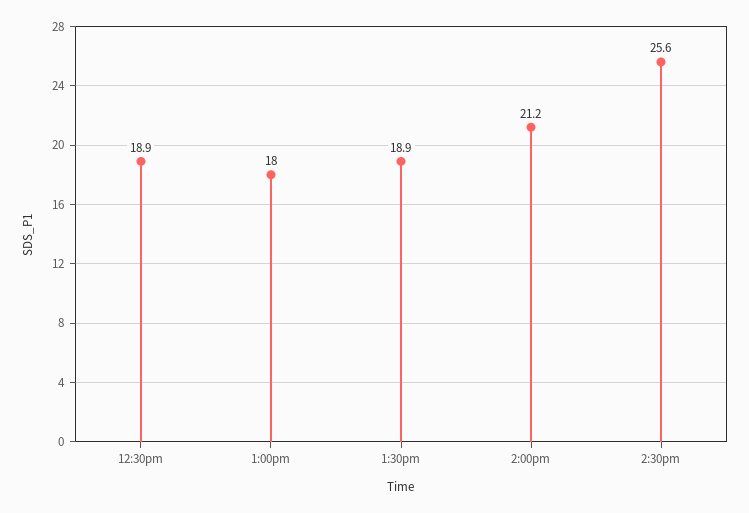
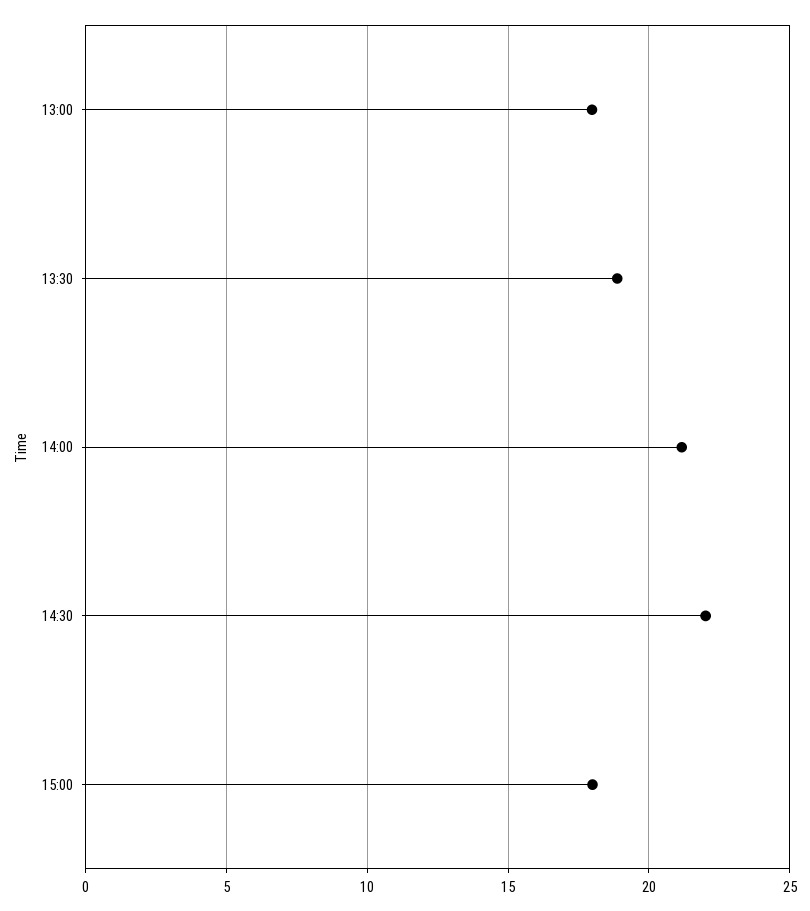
12:30pm: 18.9 -> none
2:30pm: 25.6 -> 22
15:00: none -> 18

